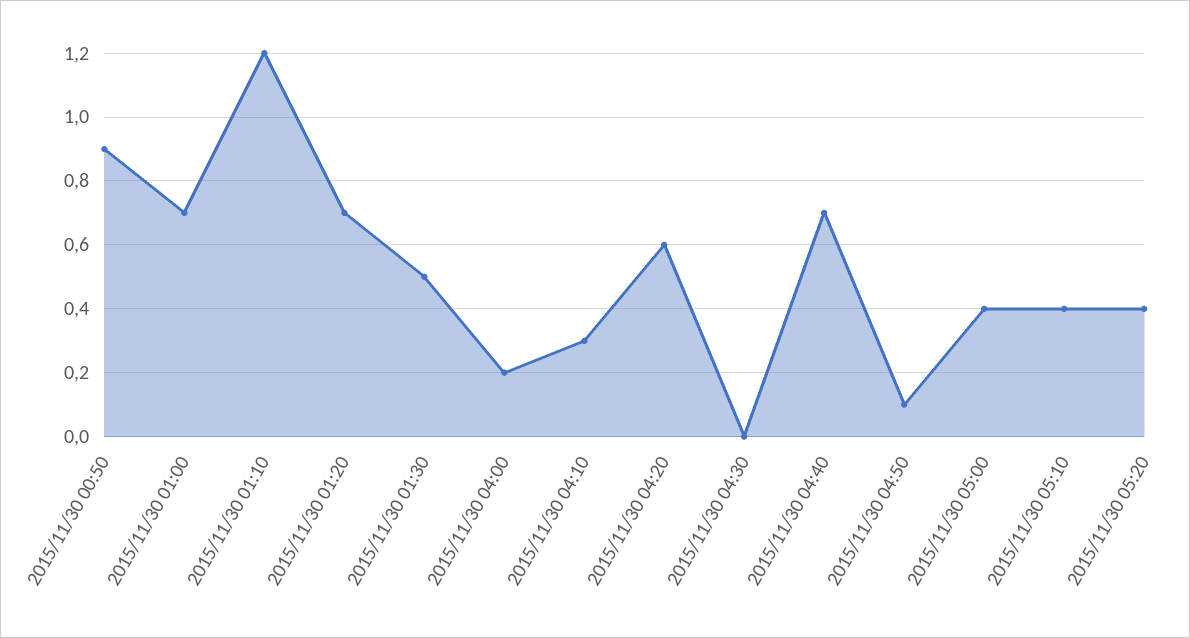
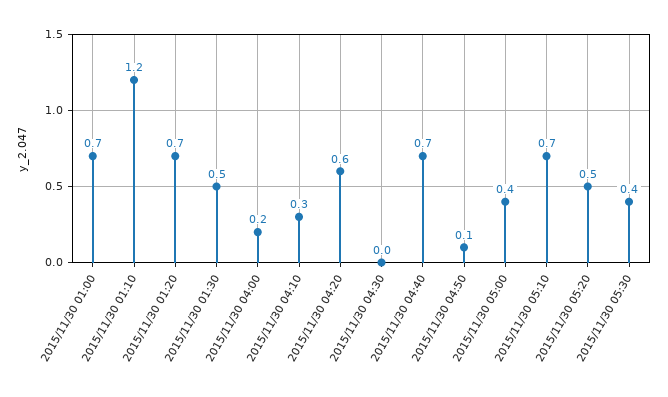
2015/11/30 00:50: 0.9 -> none
2015/11/30 05:10: 0.4 -> 0.7
2015/11/30 05:20: 0.4 -> 0.5
2015/11/30 05:30: none -> 0.4

